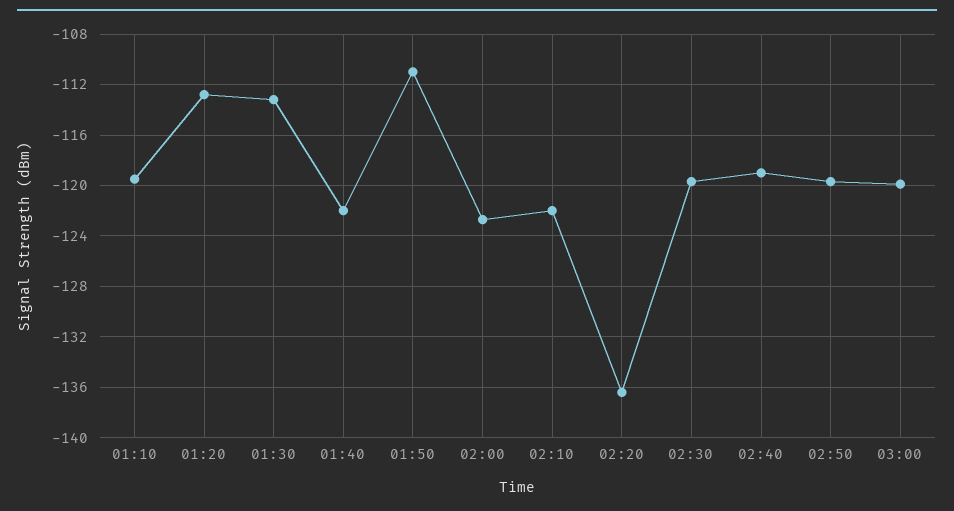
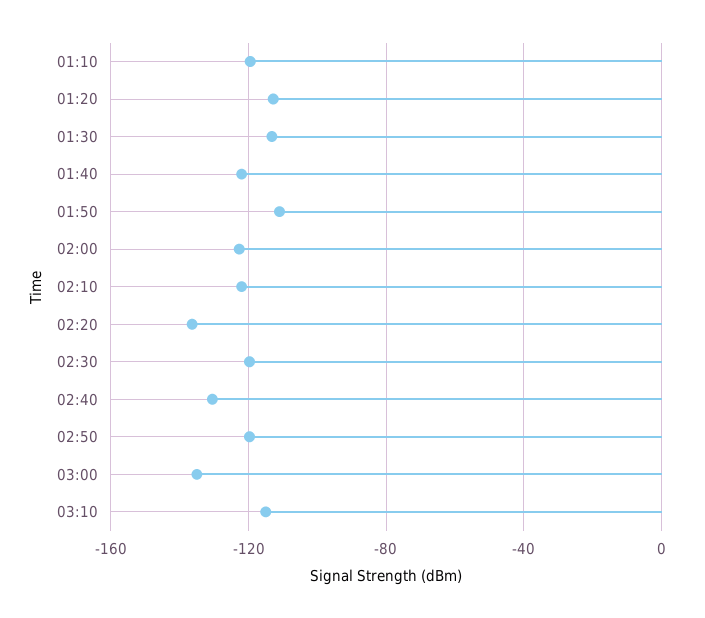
02:40: -119 -> -130
03:00: -120 -> -135
03:10: none -> -115

